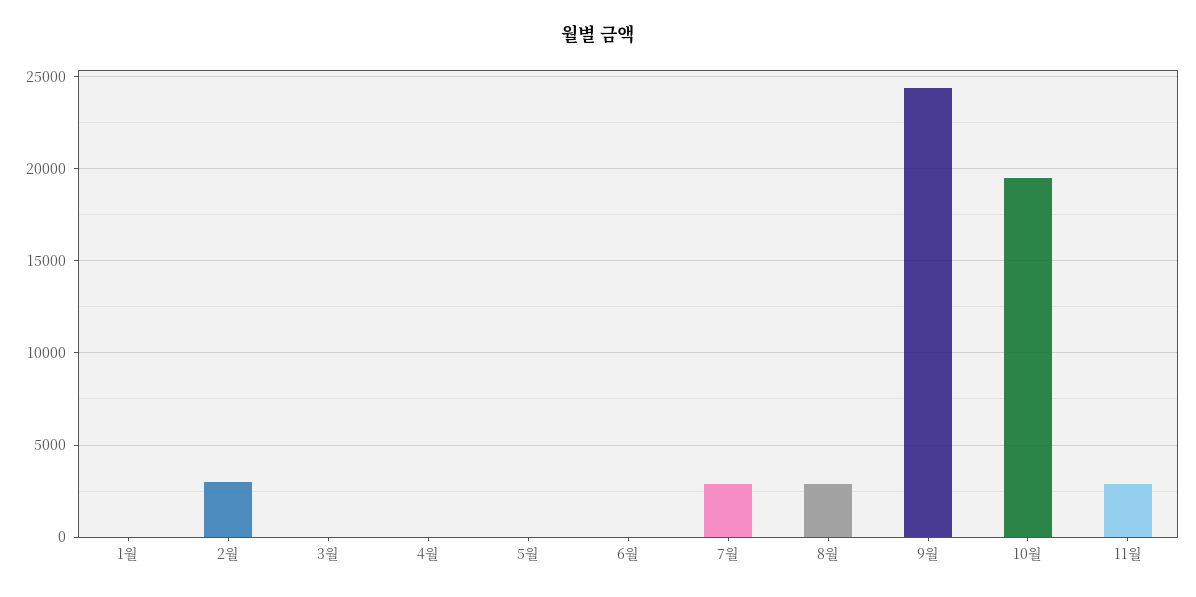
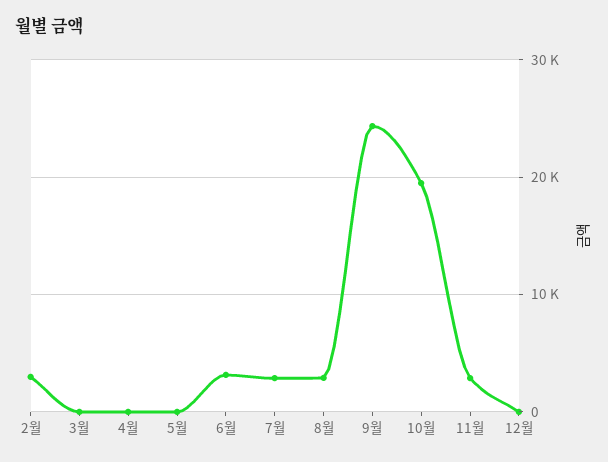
1월: 0 -> none
6월: 0 -> 3000
12월: none -> 0

